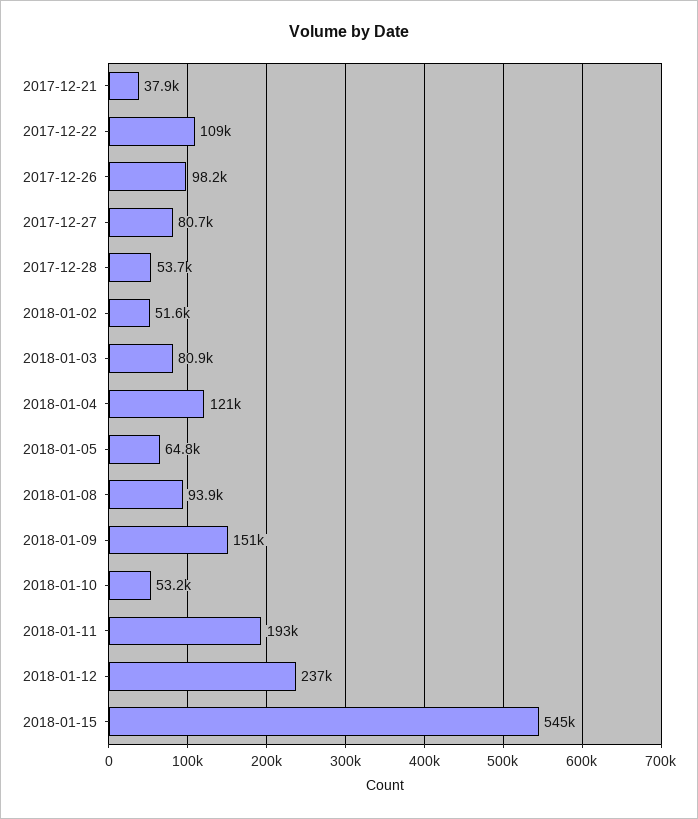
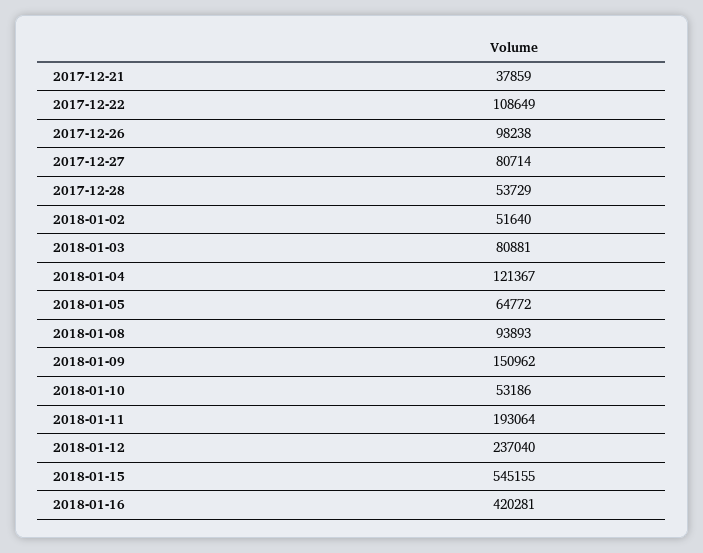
2018-01-16: none -> 420281

